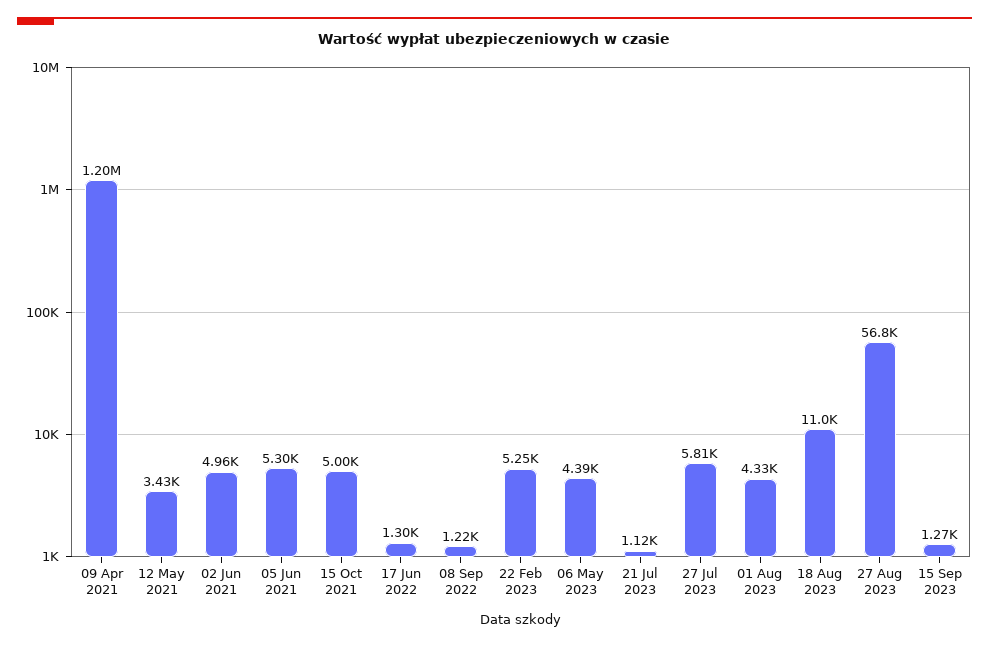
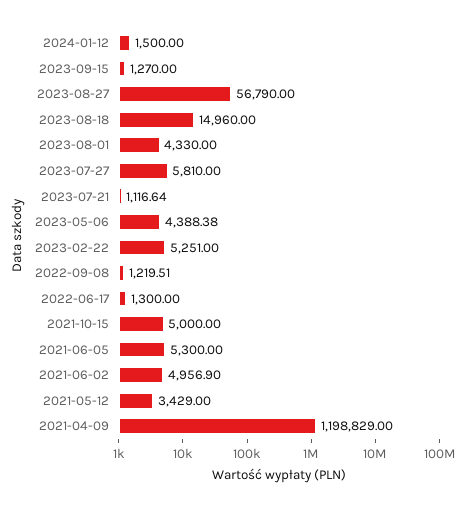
18 Aug 2023: 11000 -> 14960
2024-01-12: none -> 1500

